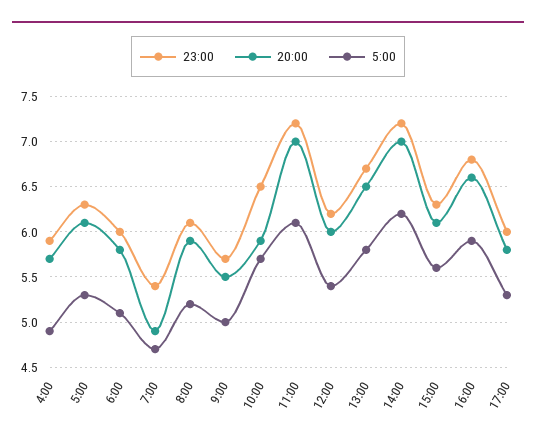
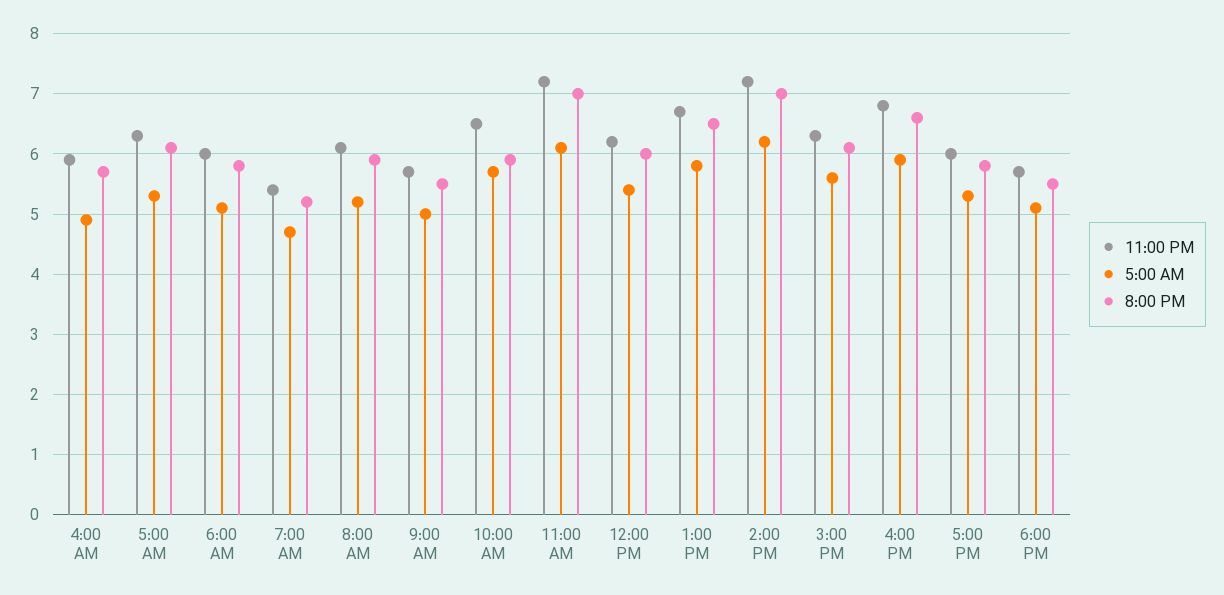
20:00, 7:00: 4.9 -> 5.2
23:00, 6:00 PM: none -> 5.7
5:00, 6:00 PM: none -> 5.1
20:00, 6:00 PM: none -> 5.5

